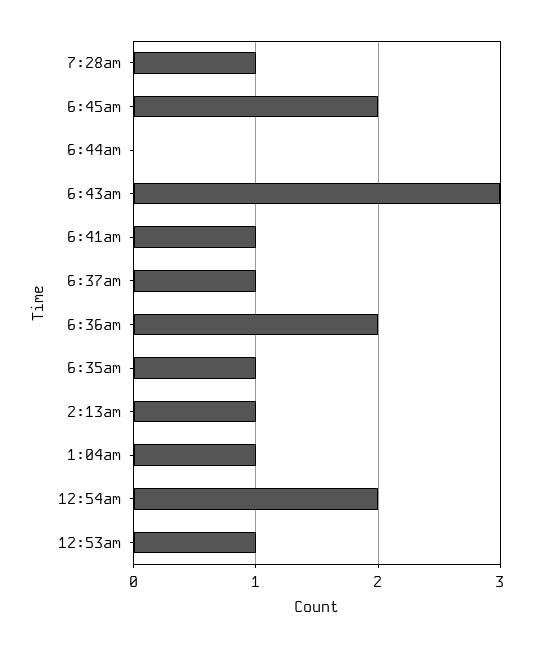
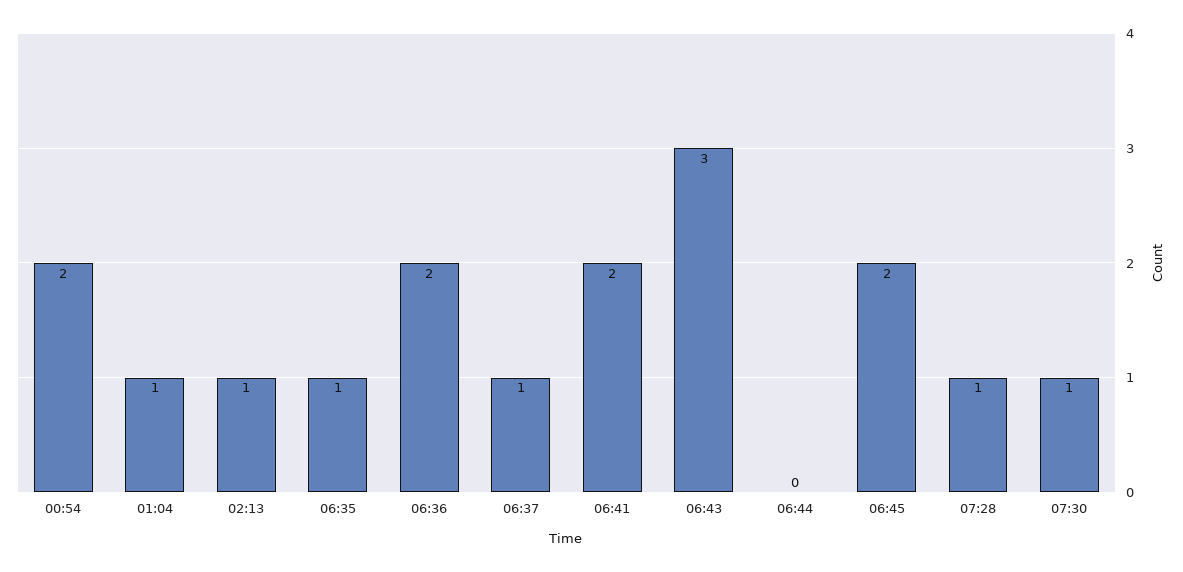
6:41am: 1 -> 2
12:53am: 1 -> none
07:30: none -> 1

